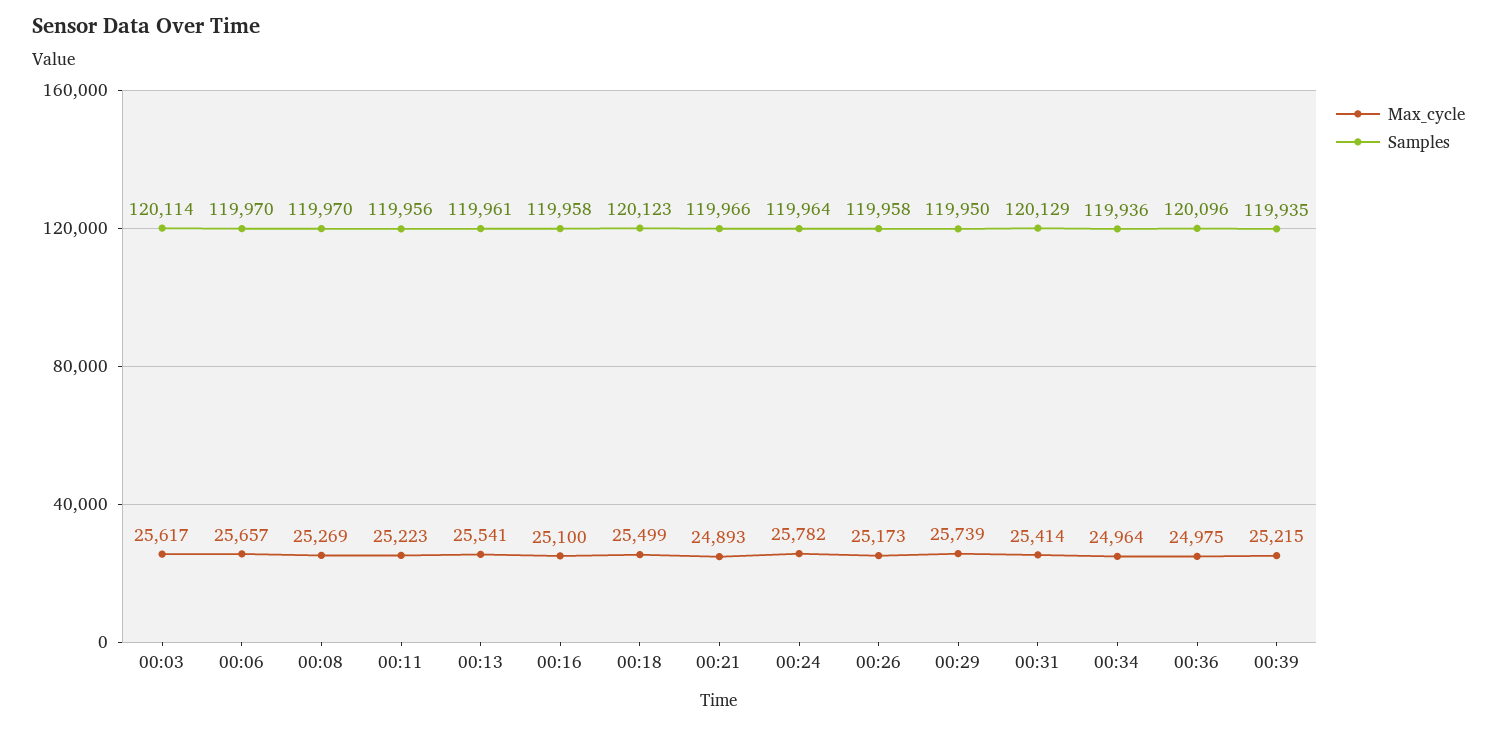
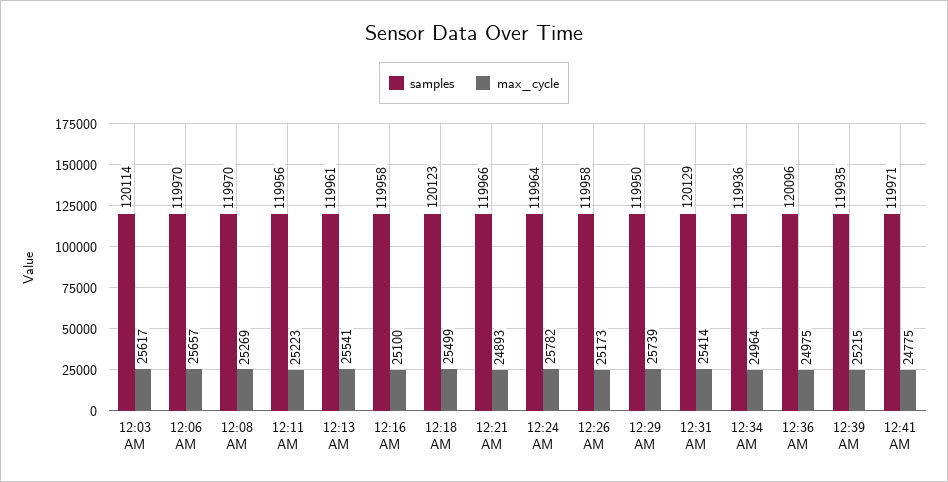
Samples, 12:41 AM: none -> 119971
Max_cycle, 12:41 AM: none -> 24775

